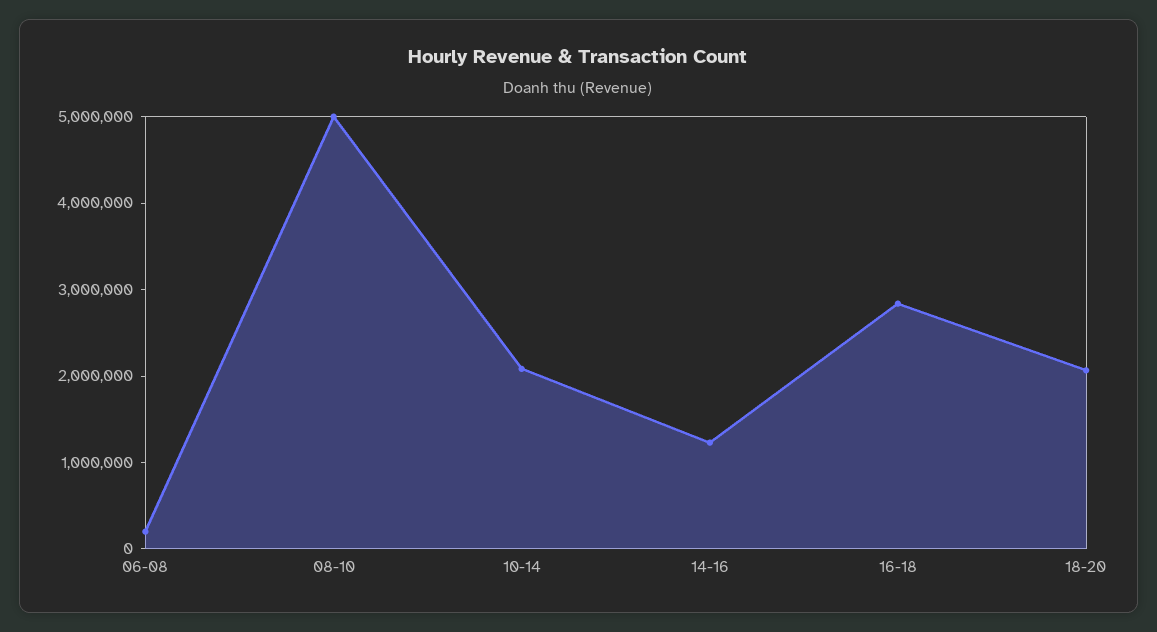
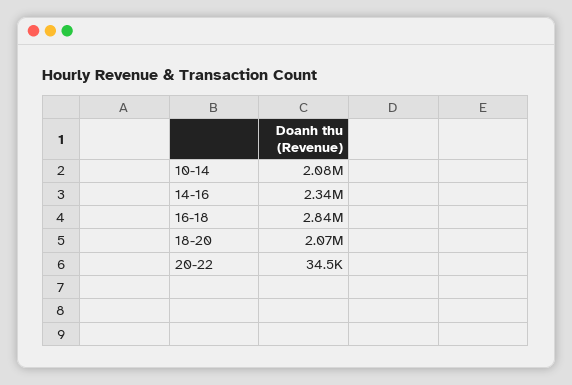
06-08: 200000 -> none
08-10: 5000000 -> none
14-16: 1200000 -> 2340000
20-22: none -> 34500

